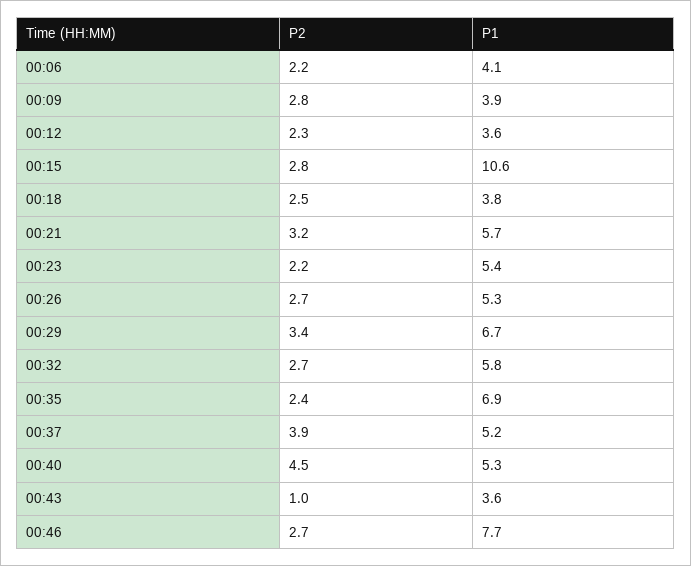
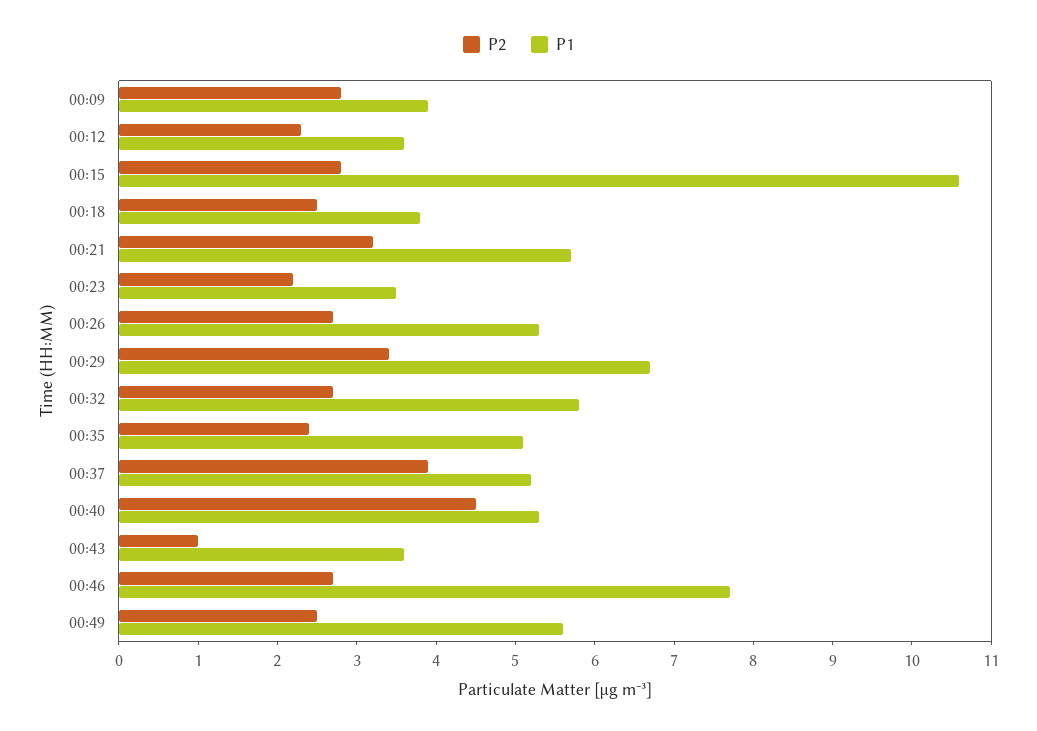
P2, 00:06: 2.2 -> none
P1, 00:06: 4.1 -> none
P1, 00:23: 5.4 -> 3.5
P1, 00:35: 6.9 -> 5
P2, 00:49: none -> 2.5
P1, 00:49: none -> 5.5

